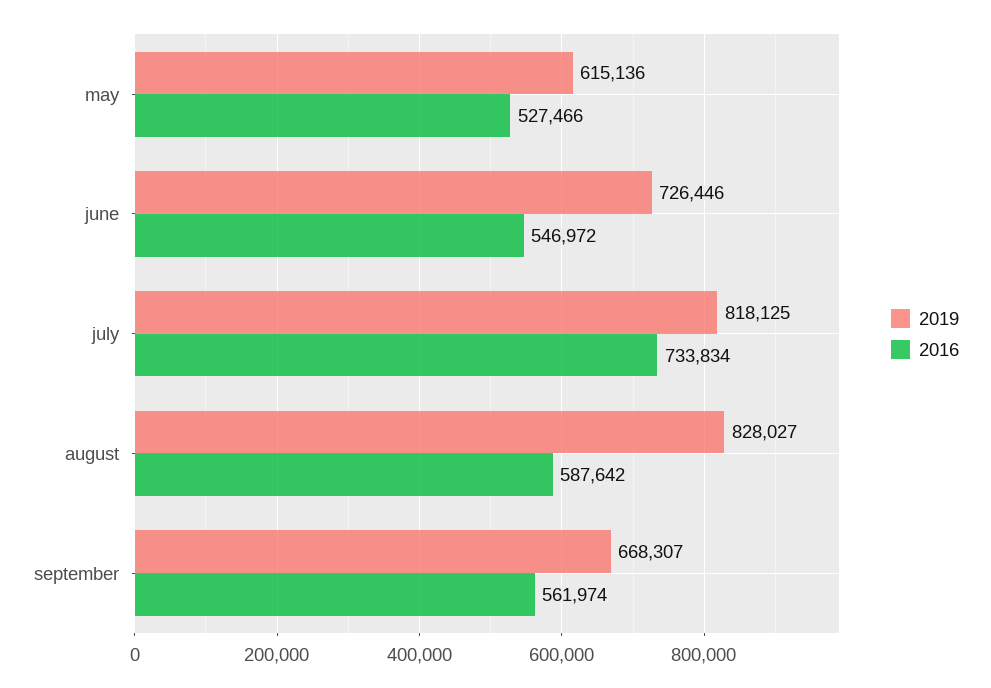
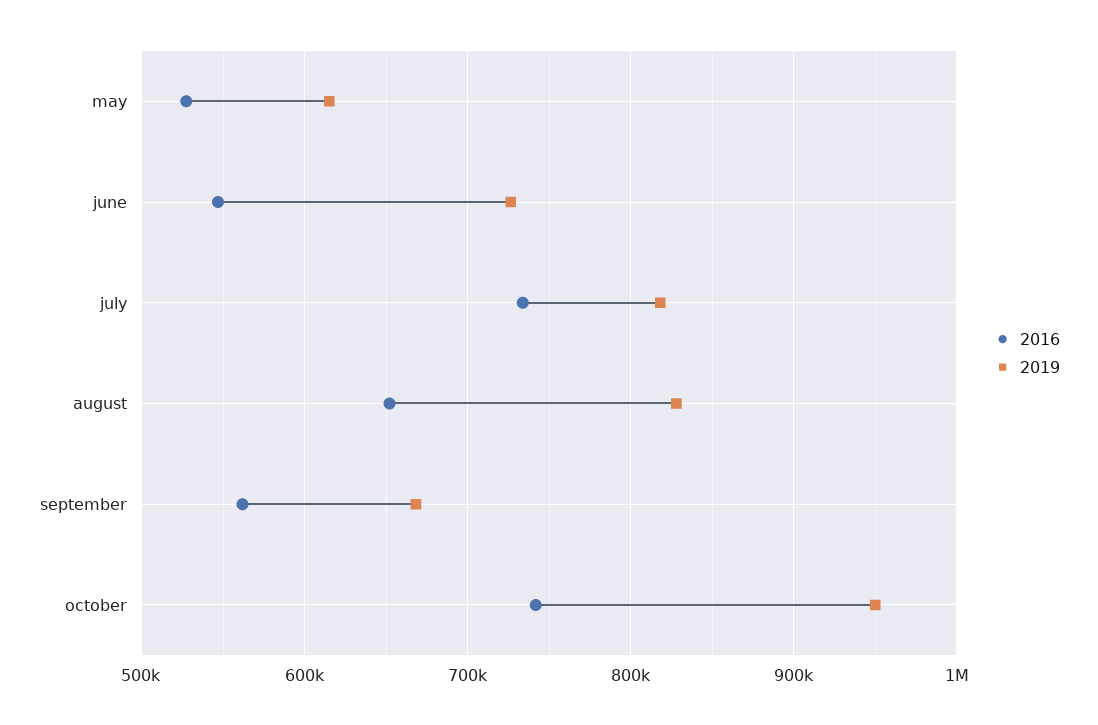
2016, august: 587642 -> 650000
2016, october: none -> 740000
2019, october: none -> 950000

